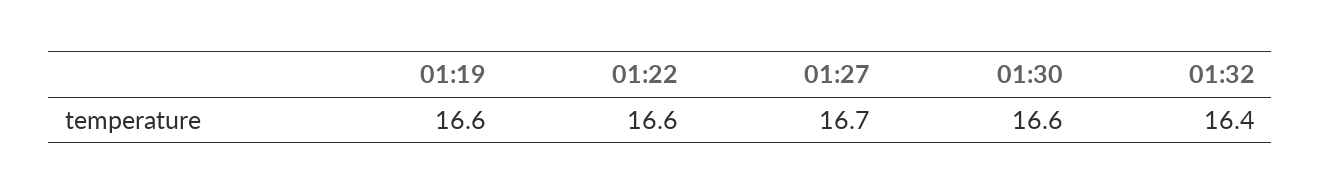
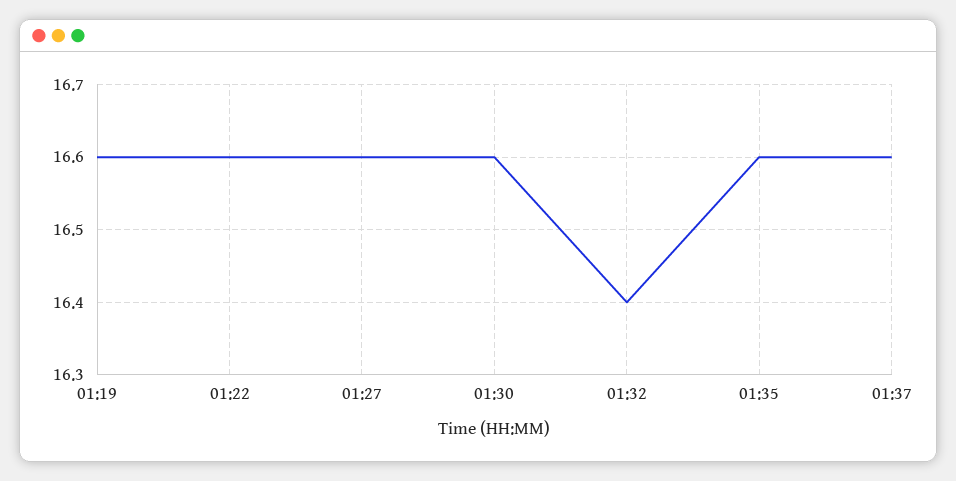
01:27: 16.7 -> 16.6
01:35: none -> 16.6
01:37: none -> 16.6

